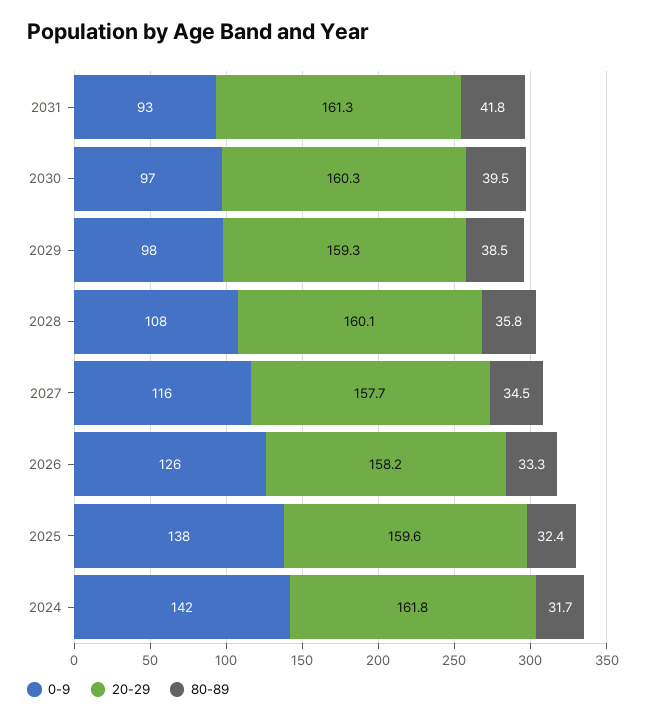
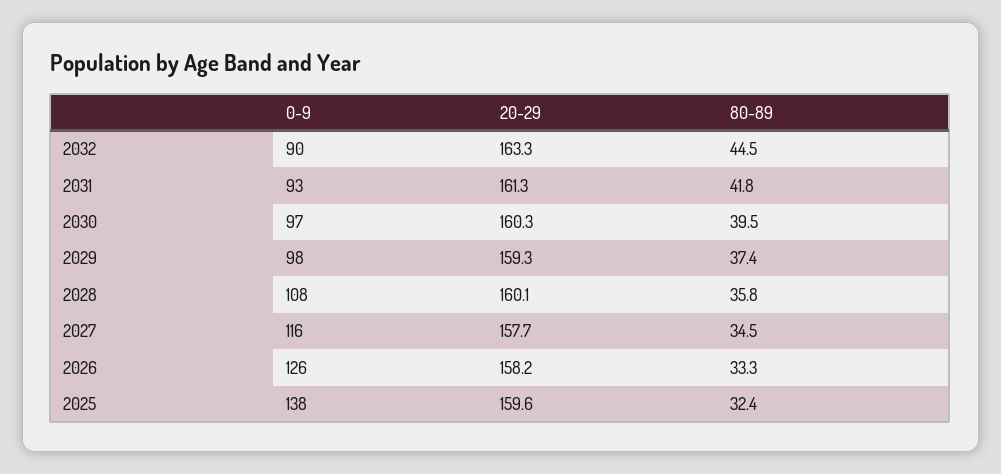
80-89, 2029: 38.5 -> 37.4
0-9, 2024: 142 -> none
20-29, 2024: 161.8 -> none
80-89, 2024: 31.7 -> none
0-9, 2032: none -> 90
20-29, 2032: none -> 163.3
80-89, 2032: none -> 44.5

